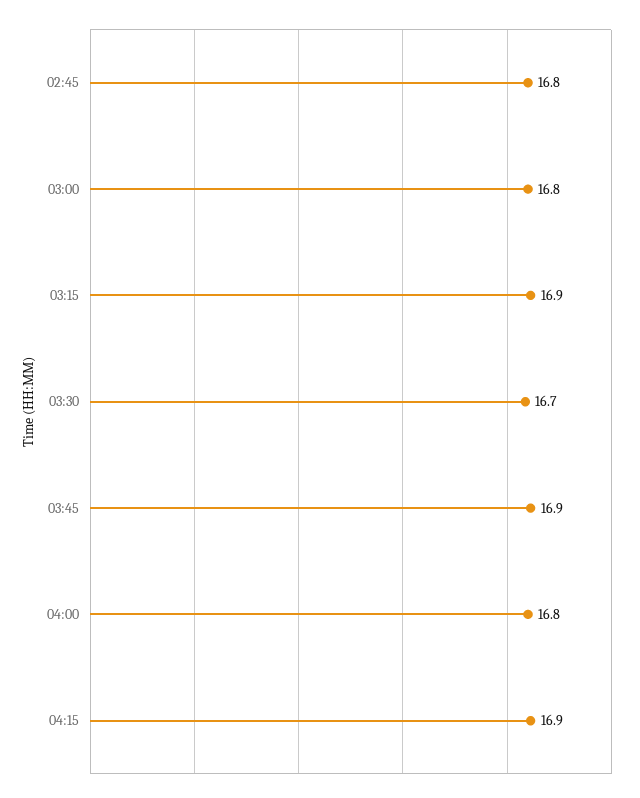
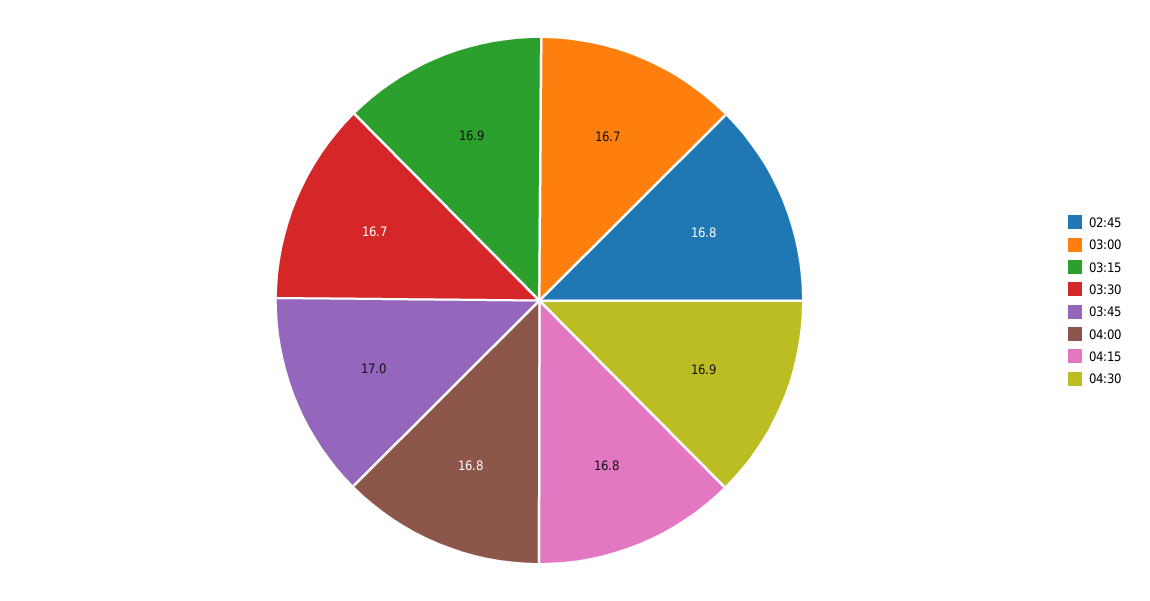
03:00: 16.8 -> 16.7
03:45: 16.9 -> 17
04:15: 16.9 -> 16.8
04:30: none -> 16.9

